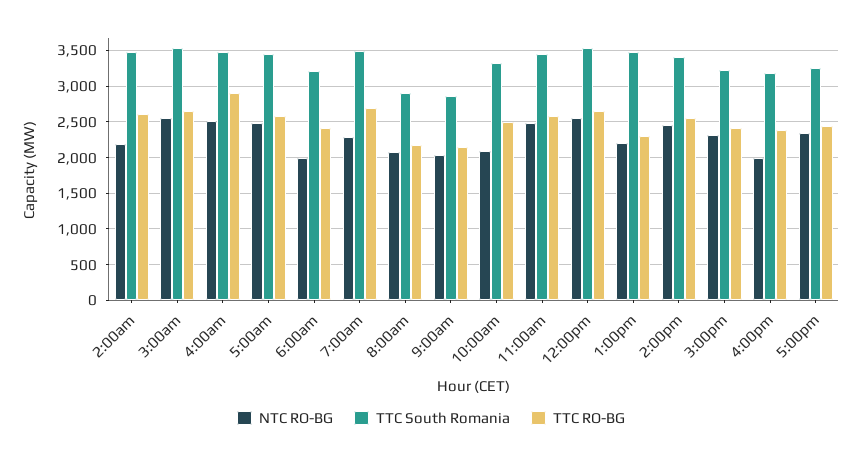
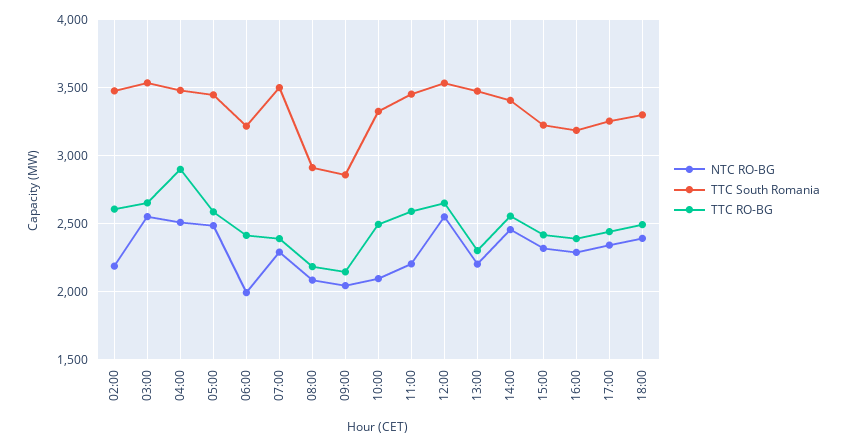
TTC RO-BG, 7:00am: 2700 -> 2400
NTC RO-BG, 11:00am: 2500 -> 2200
NTC RO-BG, 4:00pm: 2000 -> 2300
NTC RO-BG, 18:00: none -> 2400
TTC South Romania, 18:00: none -> 3300
TTC RO-BG, 18:00: none -> 2500

